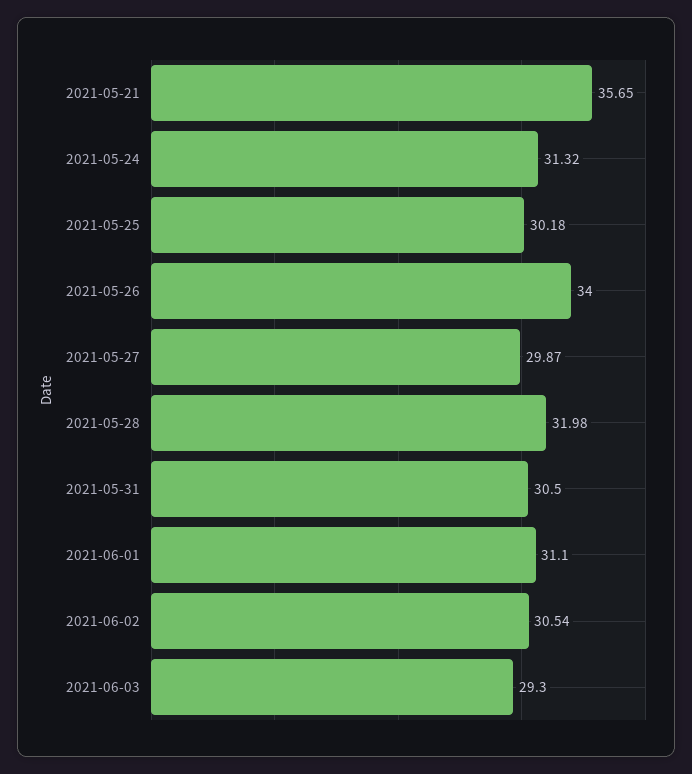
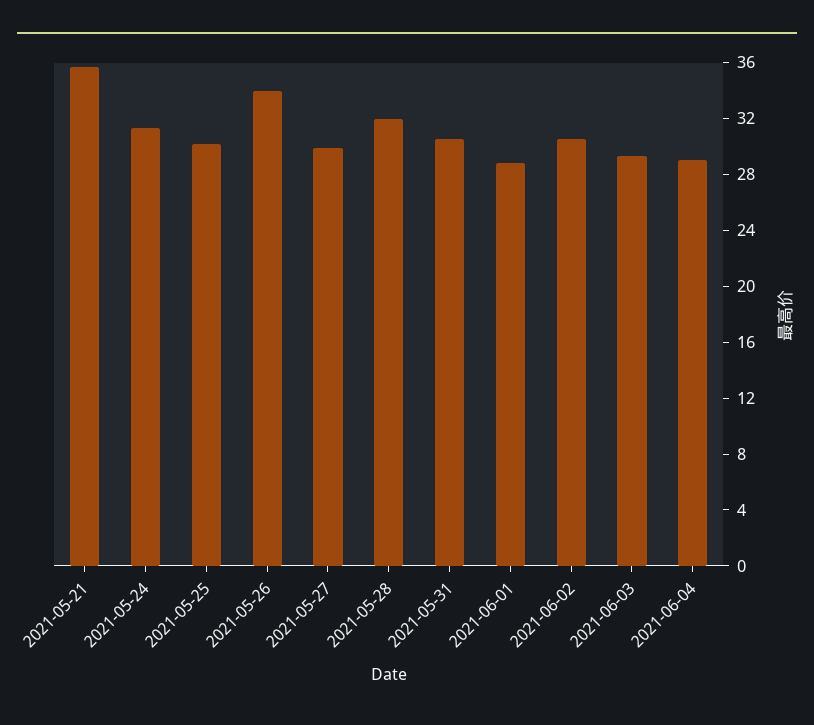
2021-06-01: 31.1 -> 29
2021-06-04: none -> 29

